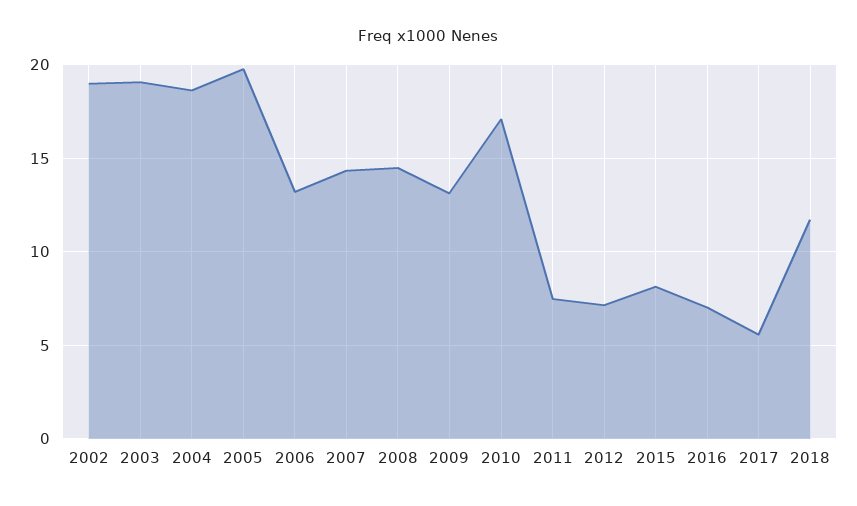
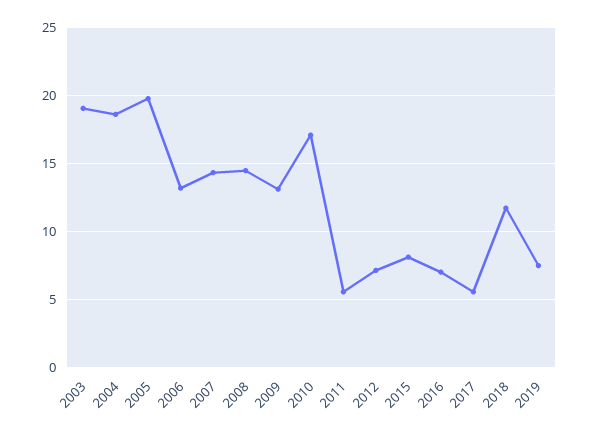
2002: 19 -> none
2011: 7.5 -> 5.5
2019: none -> 7.5

